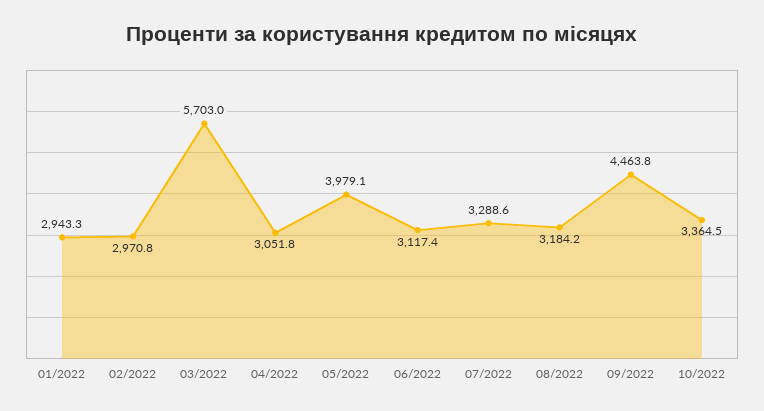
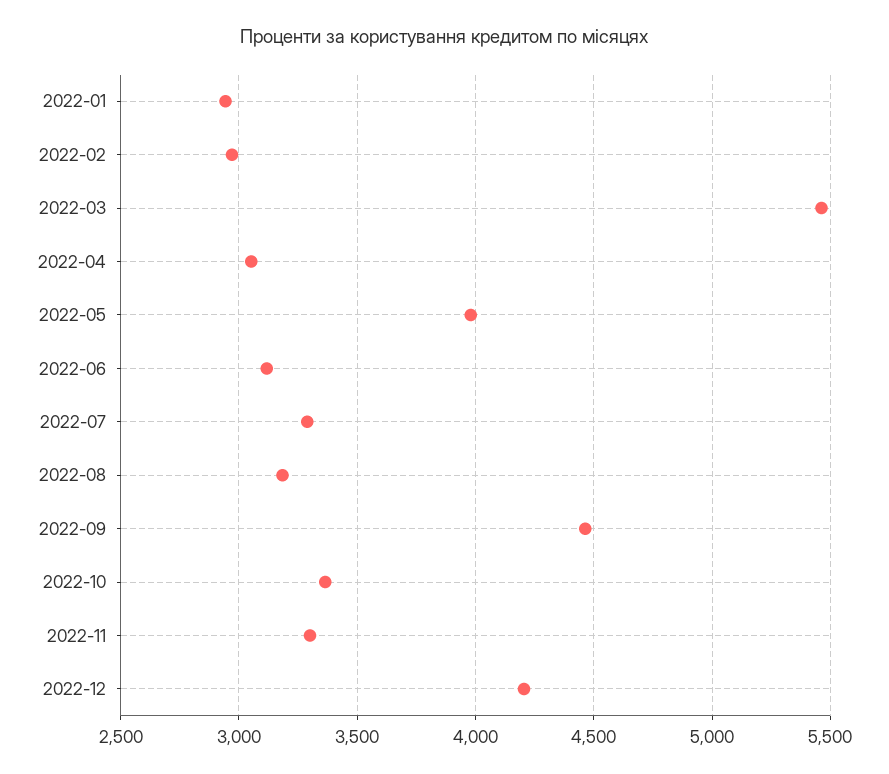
03/2022: 5703 -> 5450
2022-11: none -> 3300
2022-12: none -> 4200

